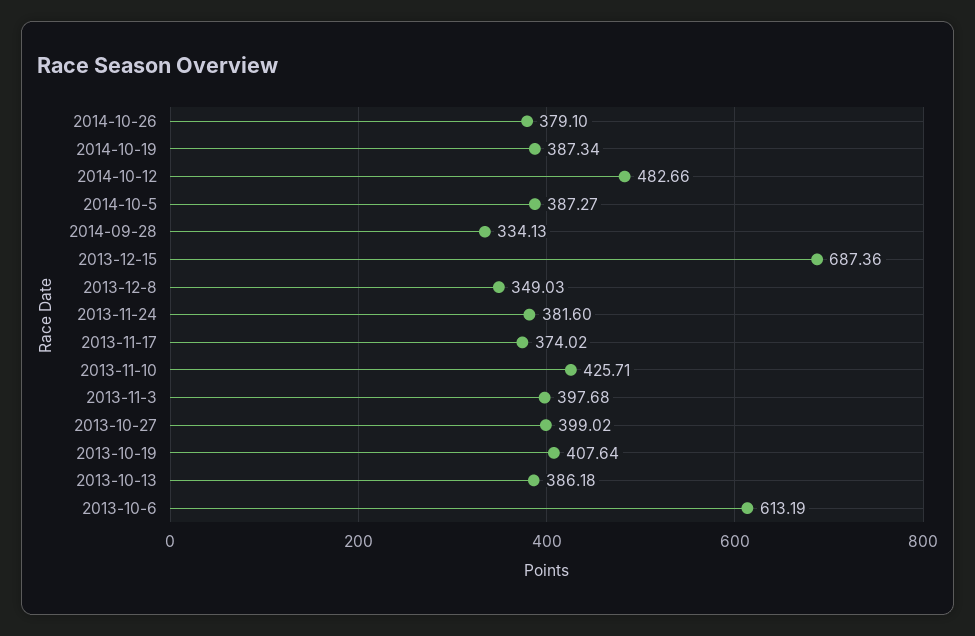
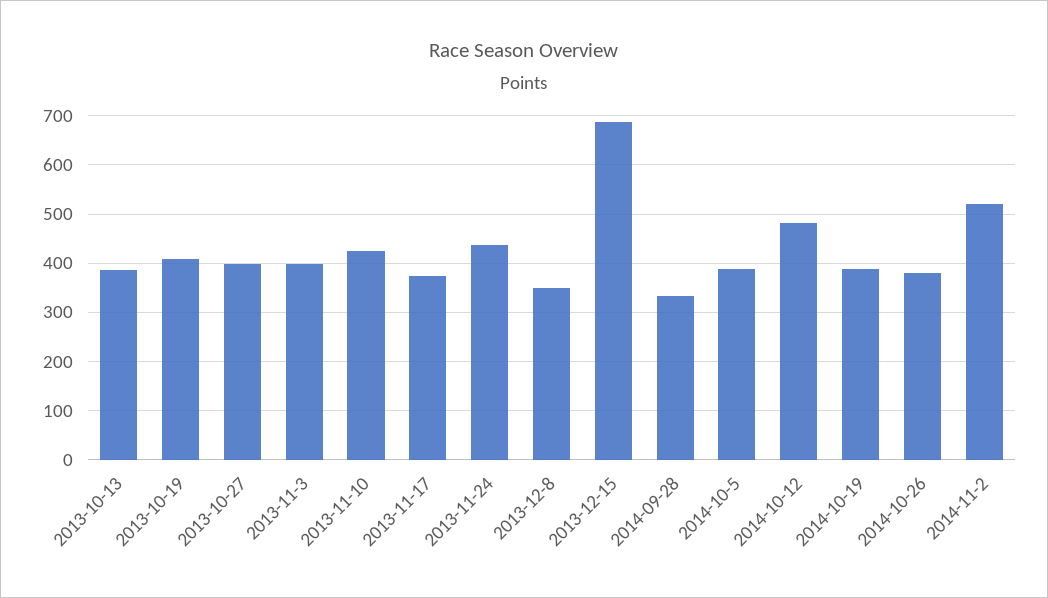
2013-11-24: 381.6 -> 440
2013-10-6: 613.19 -> none
2014-11-2: none -> 520

